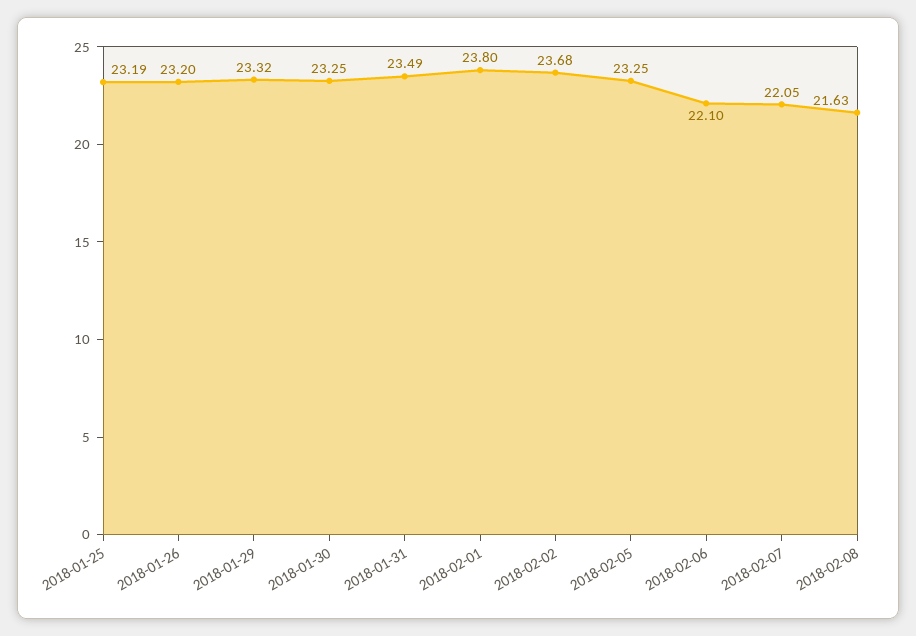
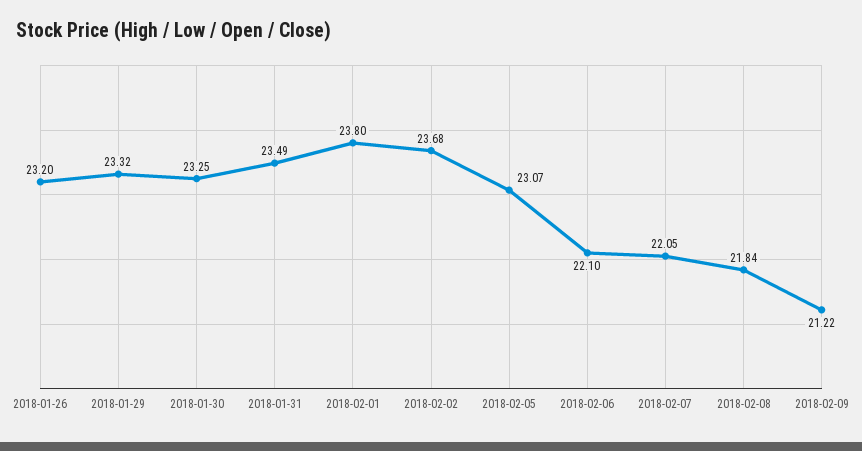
2018-01-25: 23.19 -> none
2018-02-05: 23.25 -> 23.07
2018-02-08: 21.63 -> 21.84
2018-02-09: none -> 21.22

